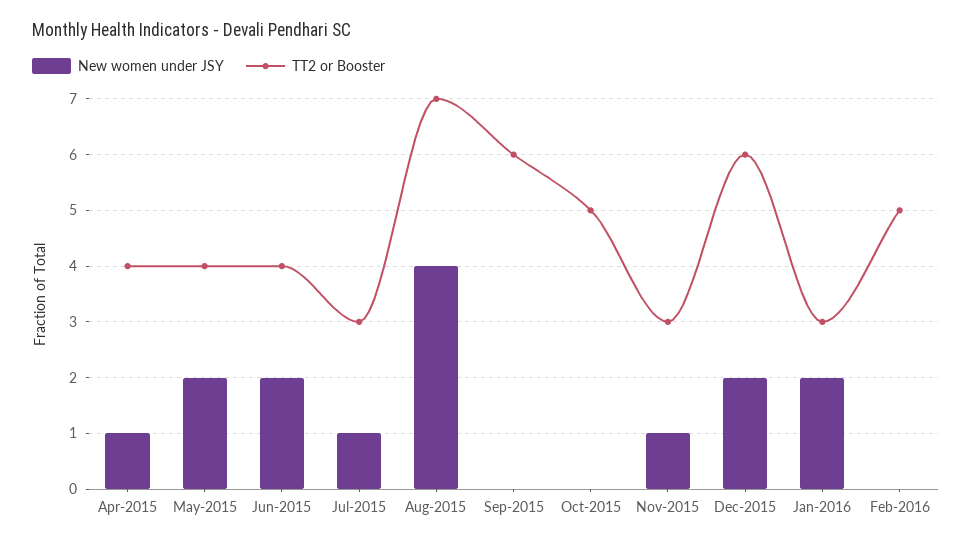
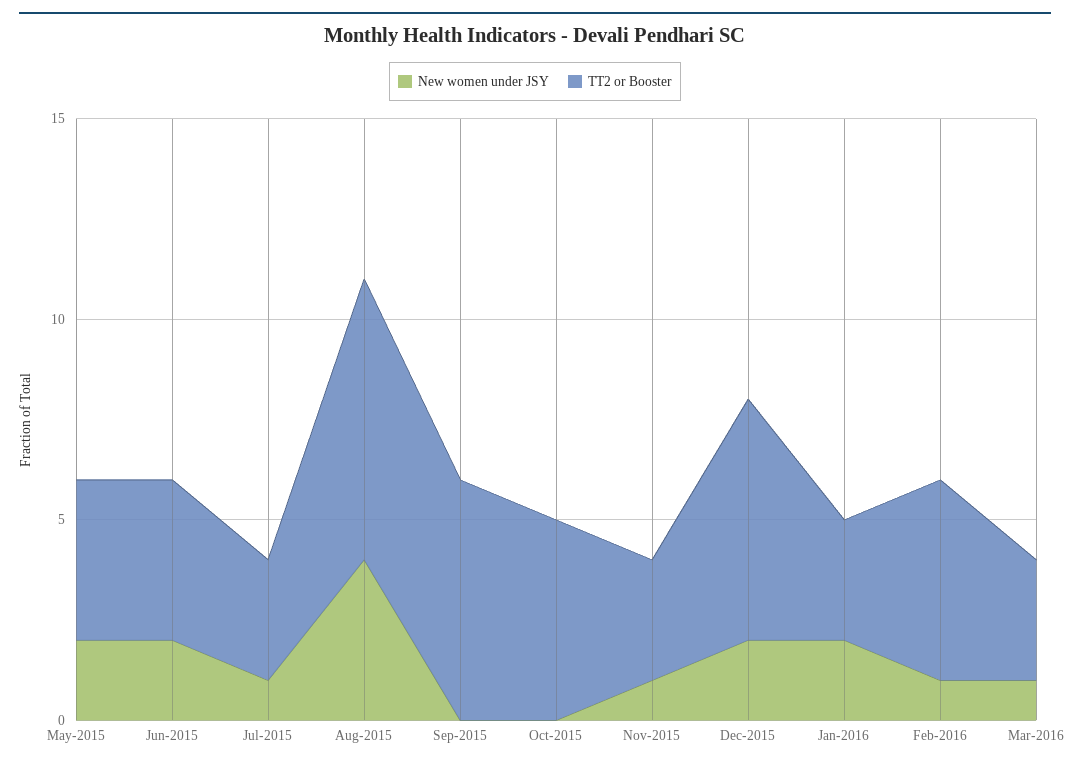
New women under JSY, Apr-2015: 1 -> none
TT2 or Booster, Apr-2015: 4 -> none
New women under JSY, Feb-2016: 0 -> 1
New women under JSY, Mar-2016: none -> 1
TT2 or Booster, Mar-2016: none -> 3

